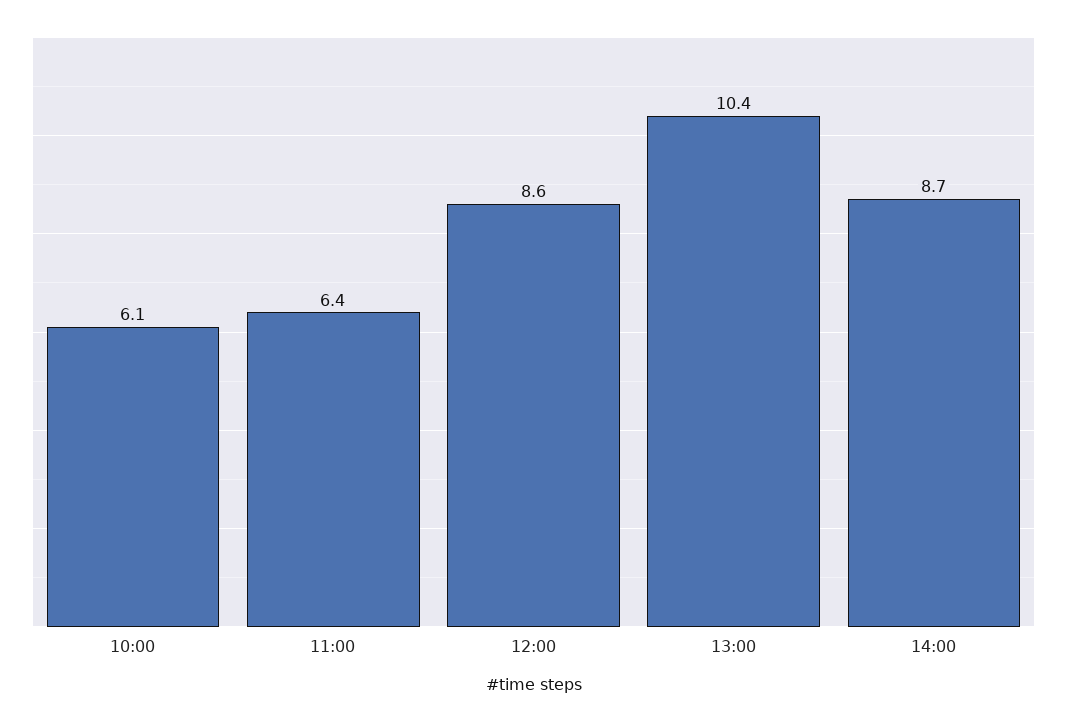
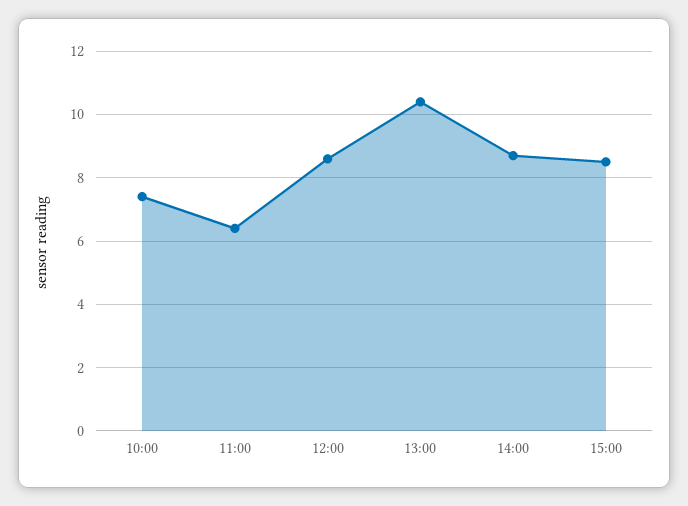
10:00: 6.1 -> 7.5
15:00: none -> 8.5

